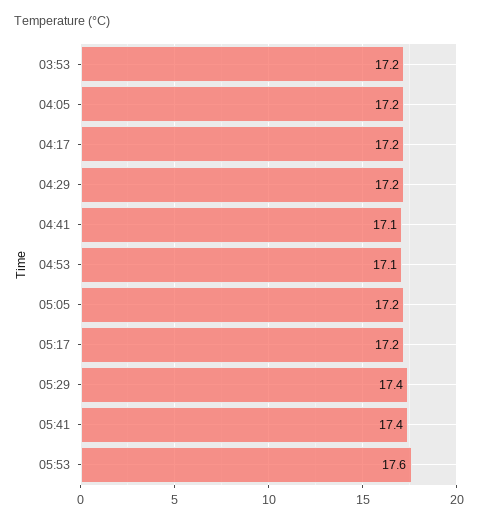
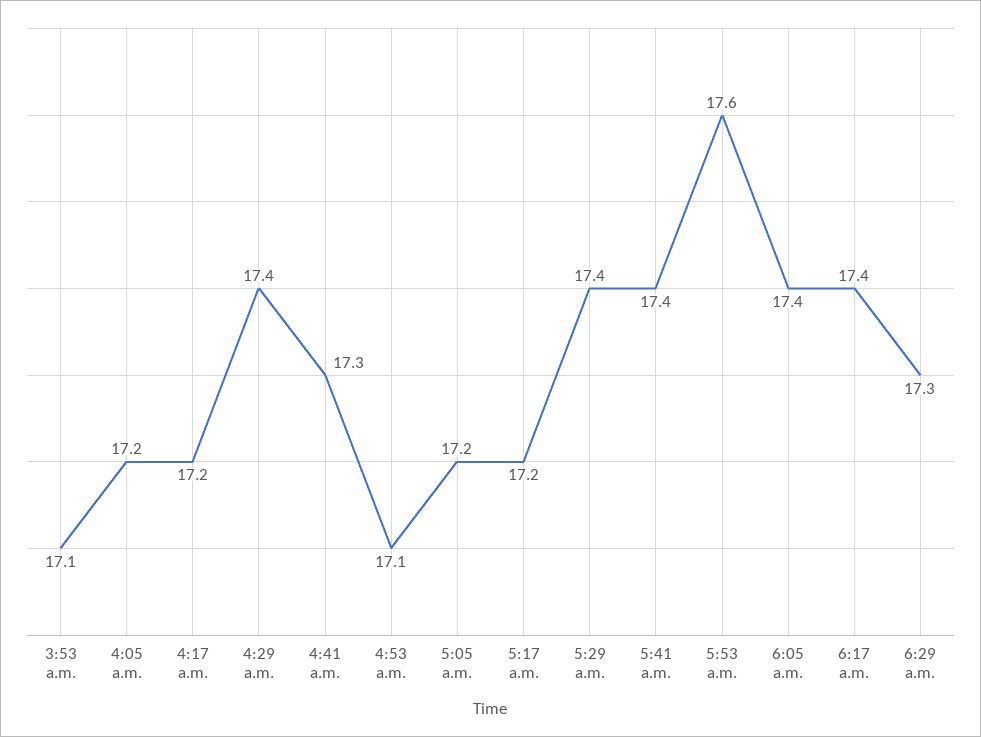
03:53: 17.2 -> 17.1
04:29: 17.2 -> 17.4
04:41: 17.1 -> 17.3
6:05 a.m.: none -> 17.4
6:17 a.m.: none -> 17.4
6:29 a.m.: none -> 17.3

